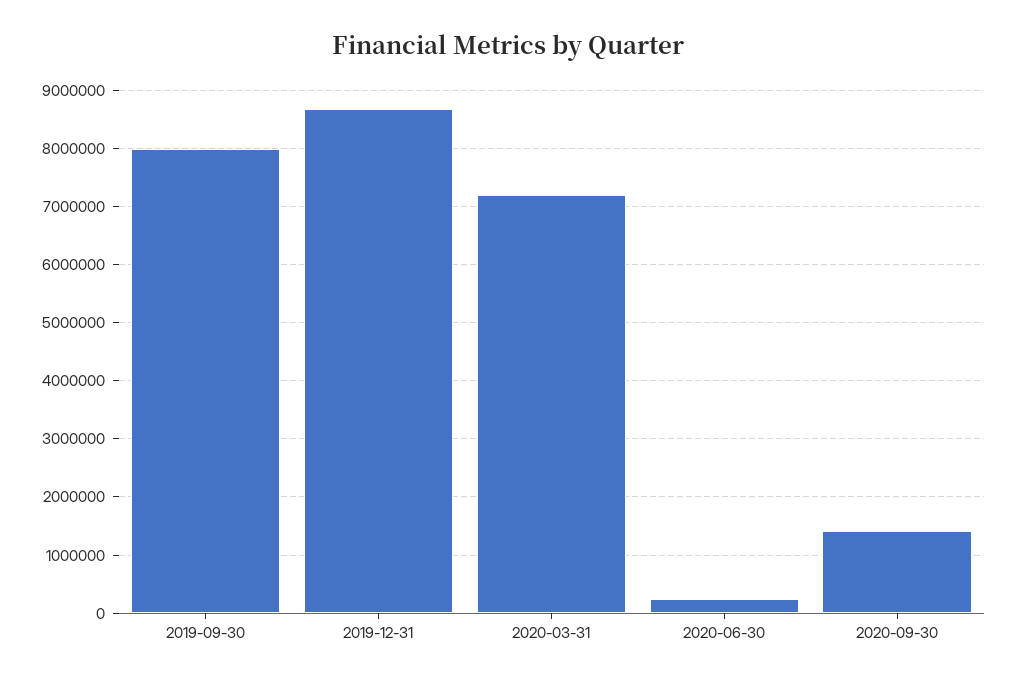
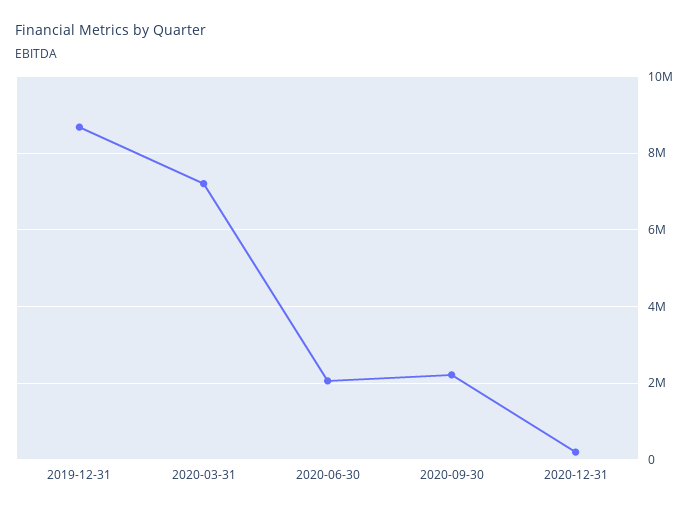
2019-09-30: 8000000 -> none
2020-06-30: 200000 -> 2000000
2020-09-30: 1400000 -> 2200000
2020-12-31: none -> 200000

